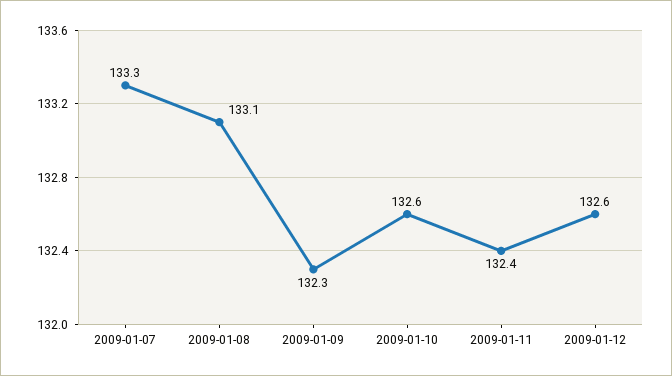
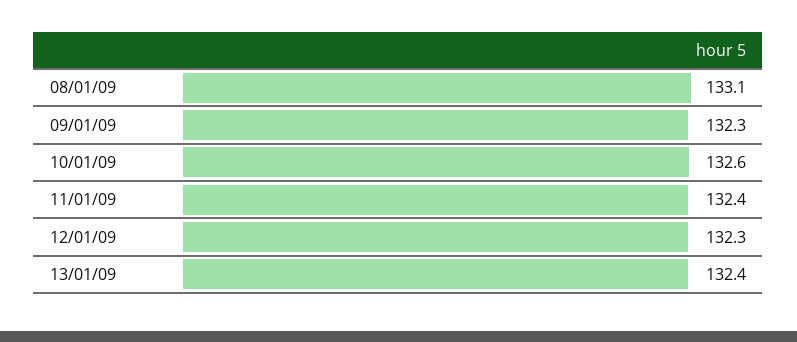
2009-01-07: 133.3 -> none
2009-01-12: 132.6 -> 132.3
13/01/09: none -> 132.4

